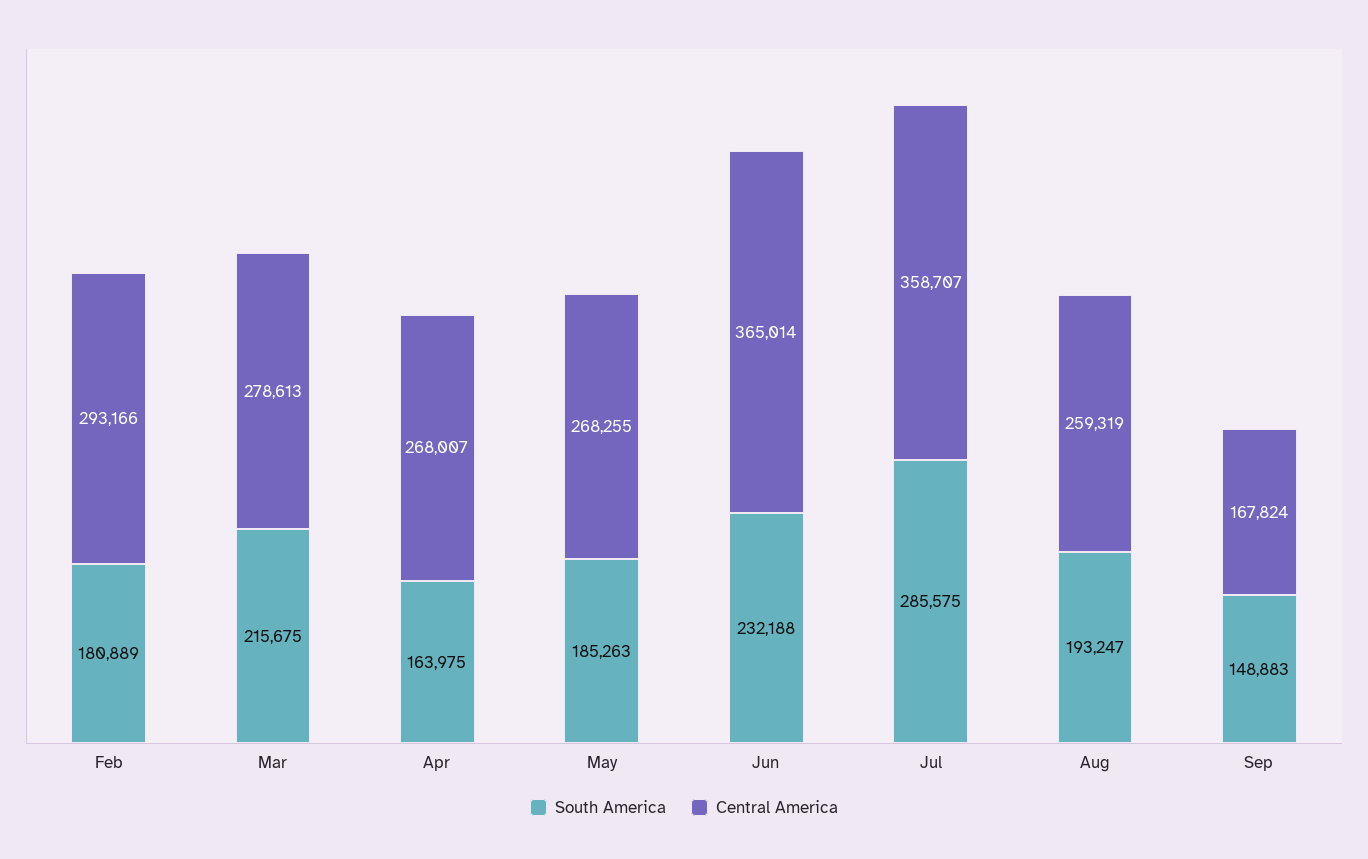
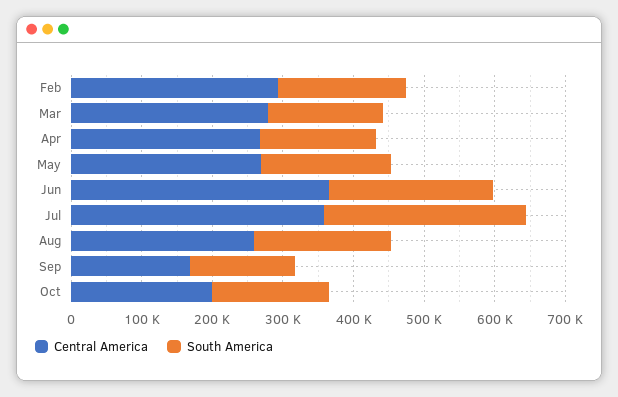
South America, Mar: 215675 -> 160000
Central America, Oct: none -> 200000
South America, Oct: none -> 160000

